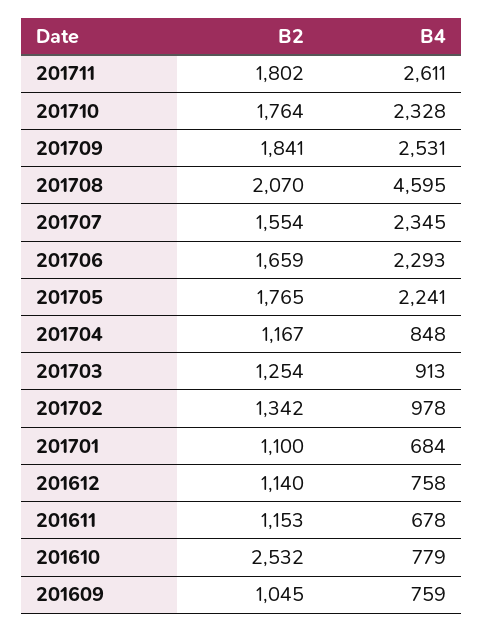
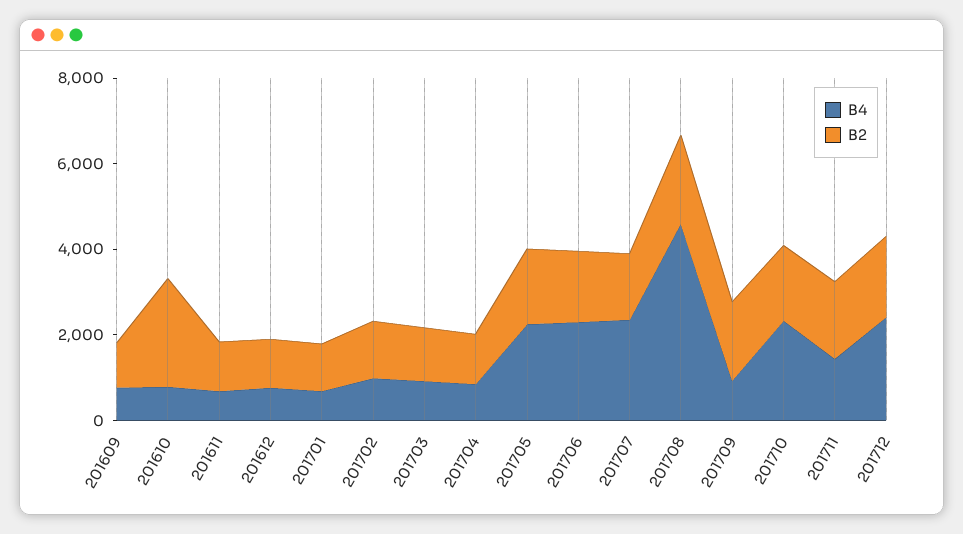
B4, 201711: 2611 -> 1500
B4, 201709: 2531 -> 1000
B4, 201712: none -> 2500
B2, 201712: none -> 2000

